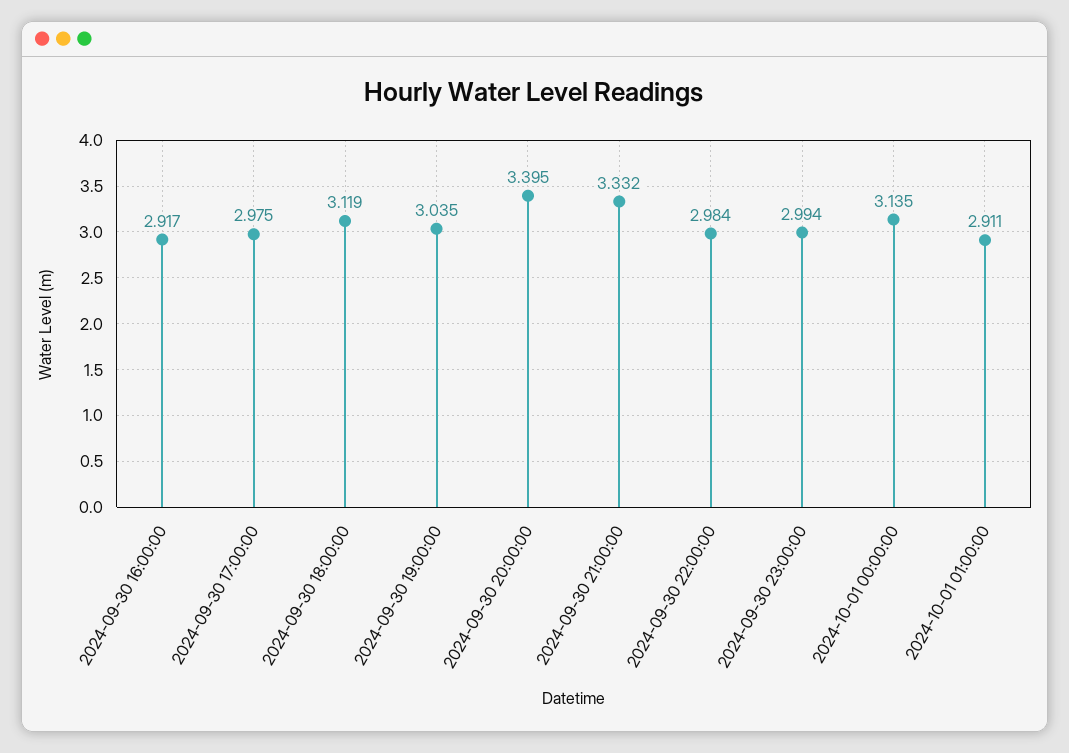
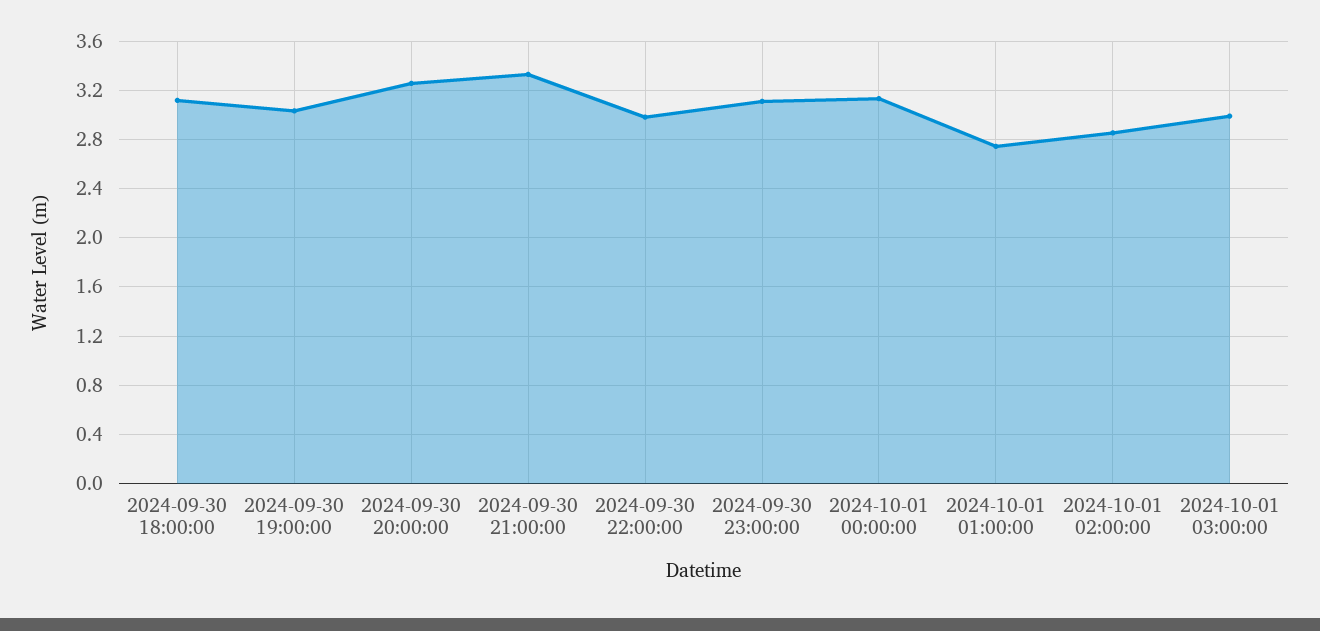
2024-09-30 16:00:00: 2.917 -> none
2024-09-30 17:00:00: 2.975 -> none
2024-09-30 20:00:00: 3.395 -> 3.25
2024-09-30 23:00:00: 2.994 -> 3.1
2024-10-01 01:00:00: 2.911 -> 2.75
2024-10-01 02:00:00: none -> 2.85
2024-10-01 03:00:00: none -> 3

